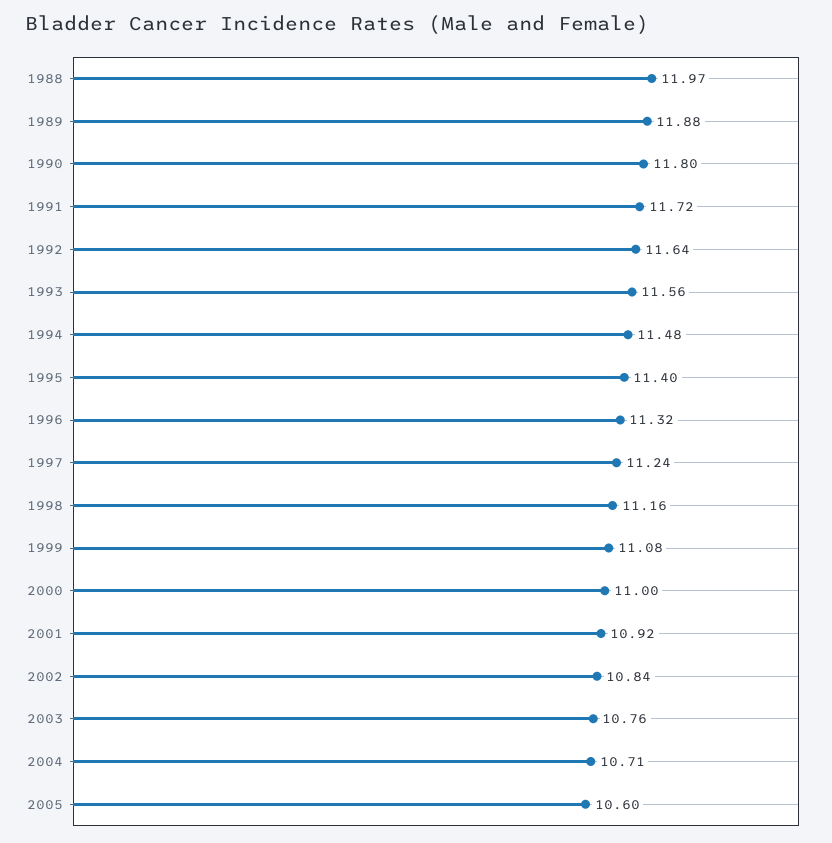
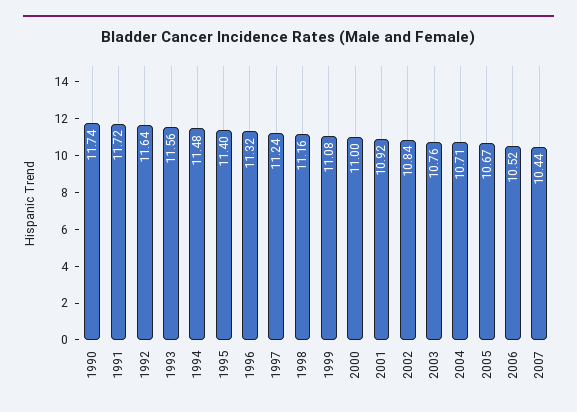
1988: 11.97 -> none
1989: 11.88 -> none
1990: 11.8 -> 11.74
2005: 10.6 -> 10.67
2006: none -> 10.52
2007: none -> 10.44

